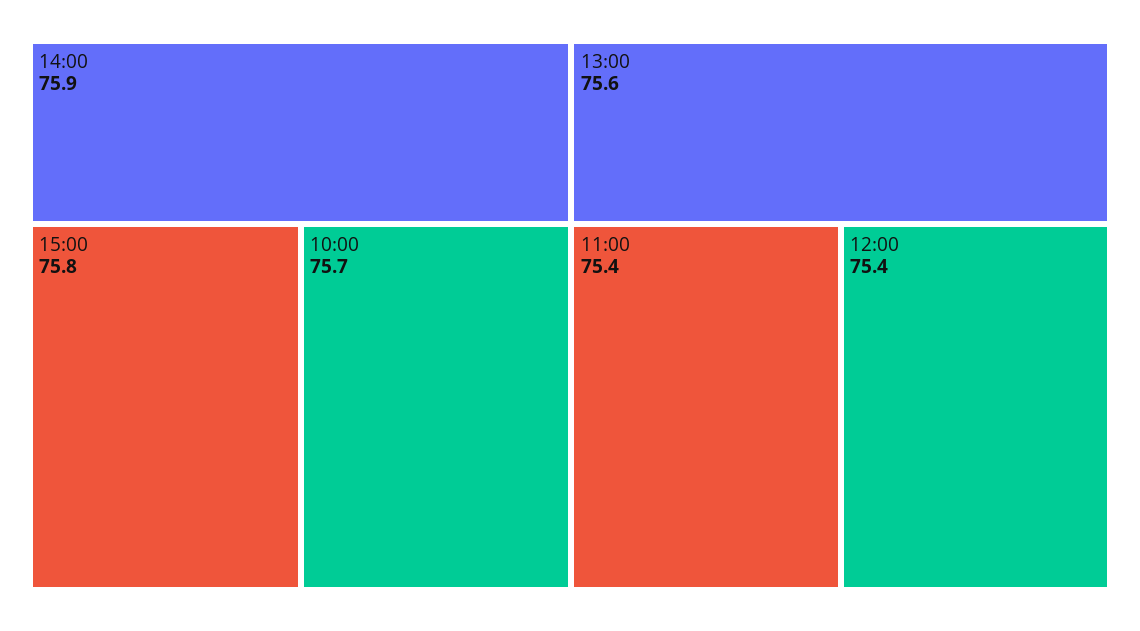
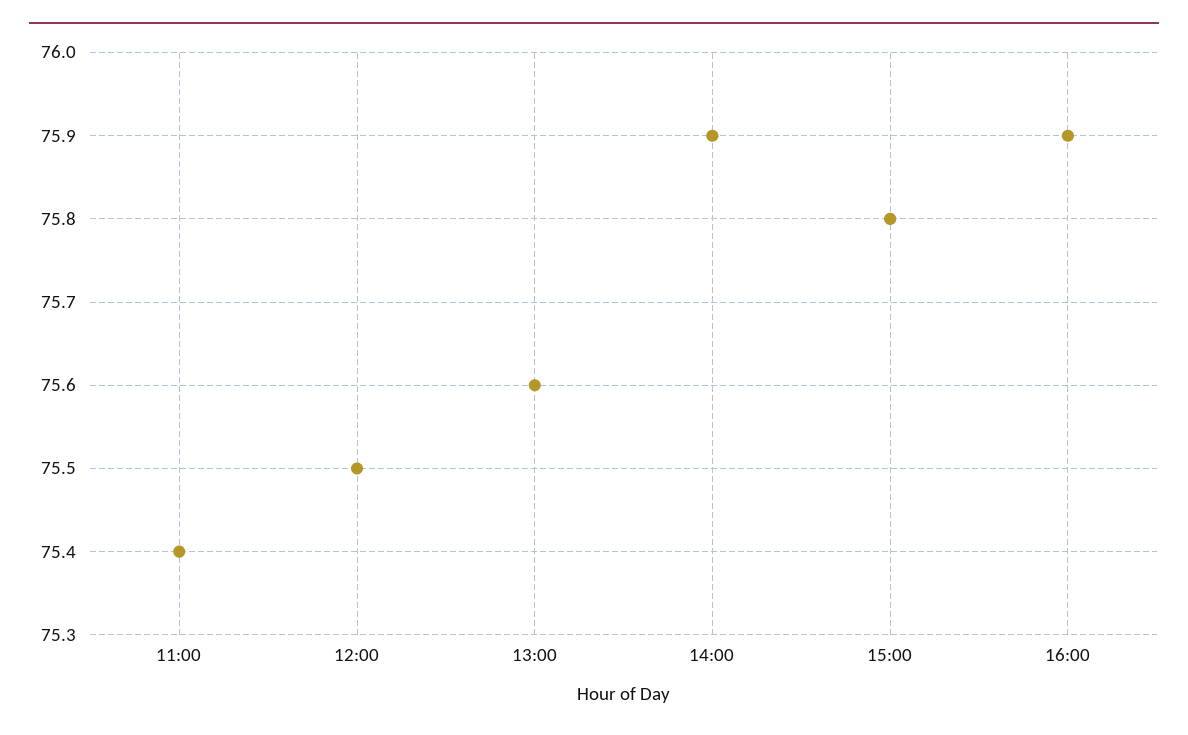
10:00: 75.7 -> none
12:00: 75.4 -> 75.5
16:00: none -> 75.9

